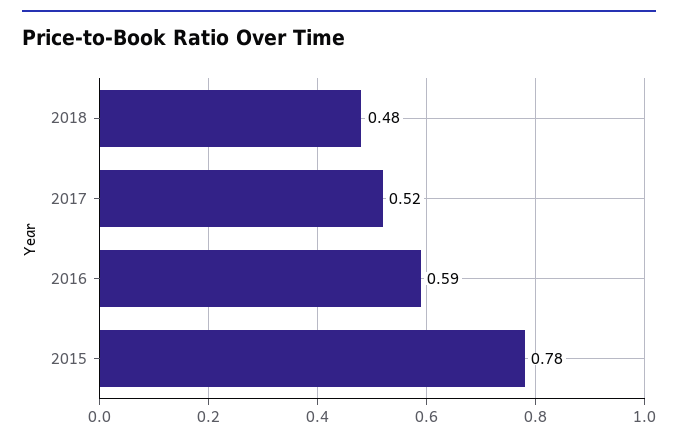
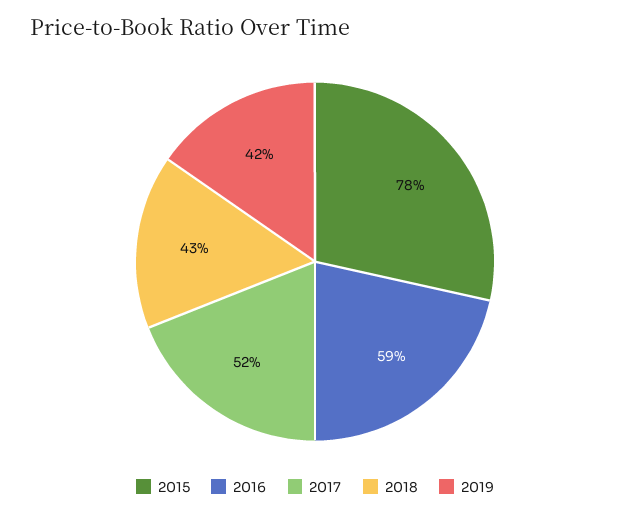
2018: 0.48 -> 0.43
2019: none -> 0.42

